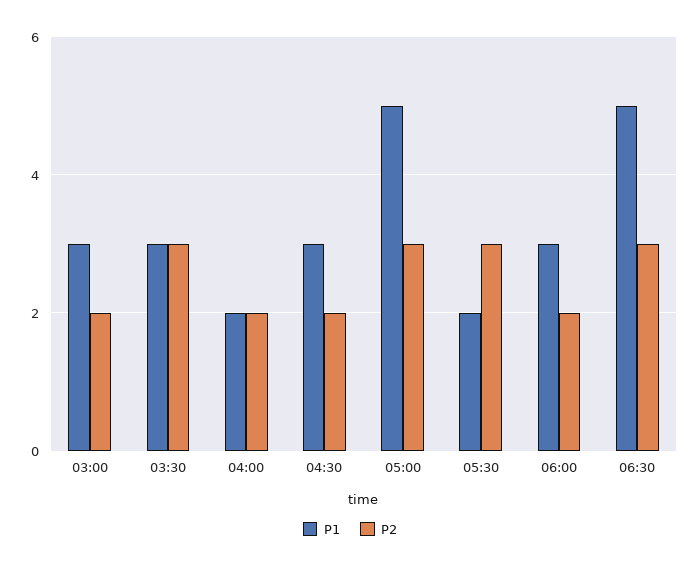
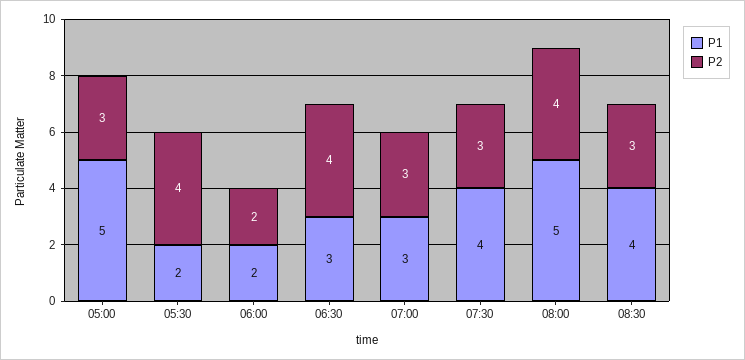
P1, 03:00: 3 -> none
P2, 03:00: 2 -> none
P1, 03:30: 3 -> none
P2, 03:30: 3 -> none
P1, 04:00: 2 -> none
P2, 04:00: 2 -> none
P1, 04:30: 3 -> none
P2, 04:30: 2 -> none
P2, 05:30: 3 -> 4
P1, 06:00: 3 -> 2
P1, 06:30: 5 -> 3
P2, 06:30: 3 -> 4
P1, 07:00: none -> 3
P2, 07:00: none -> 3
P1, 07:30: none -> 4
P2, 07:30: none -> 3
P1, 08:00: none -> 5
P2, 08:00: none -> 4
P1, 08:30: none -> 4
P2, 08:30: none -> 3

